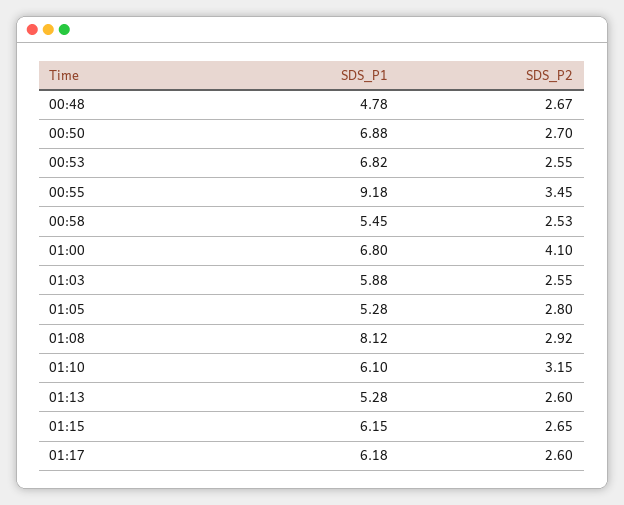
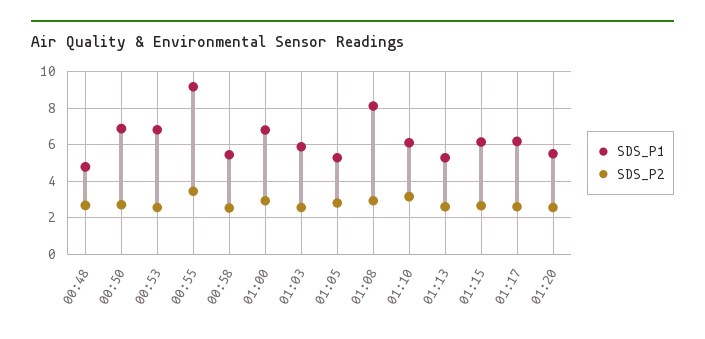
SDS_P2, 01:00: 4.1 -> 3
SDS_P1, 01:20: none -> 5.5
SDS_P2, 01:20: none -> 2.5

